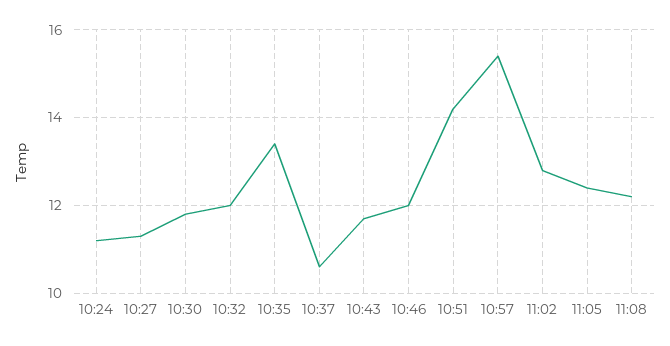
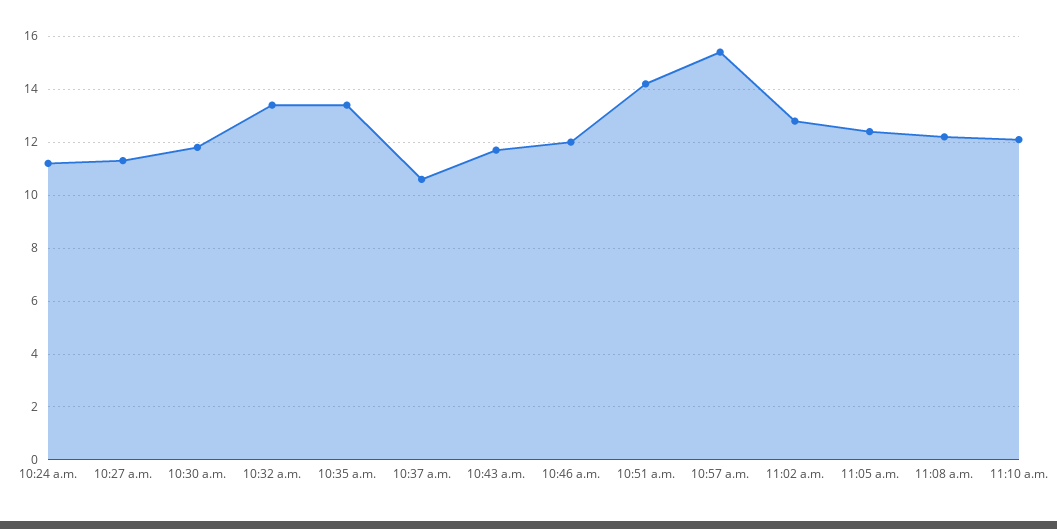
10:32: 12 -> 13.5
11:10 a.m.: none -> 12

